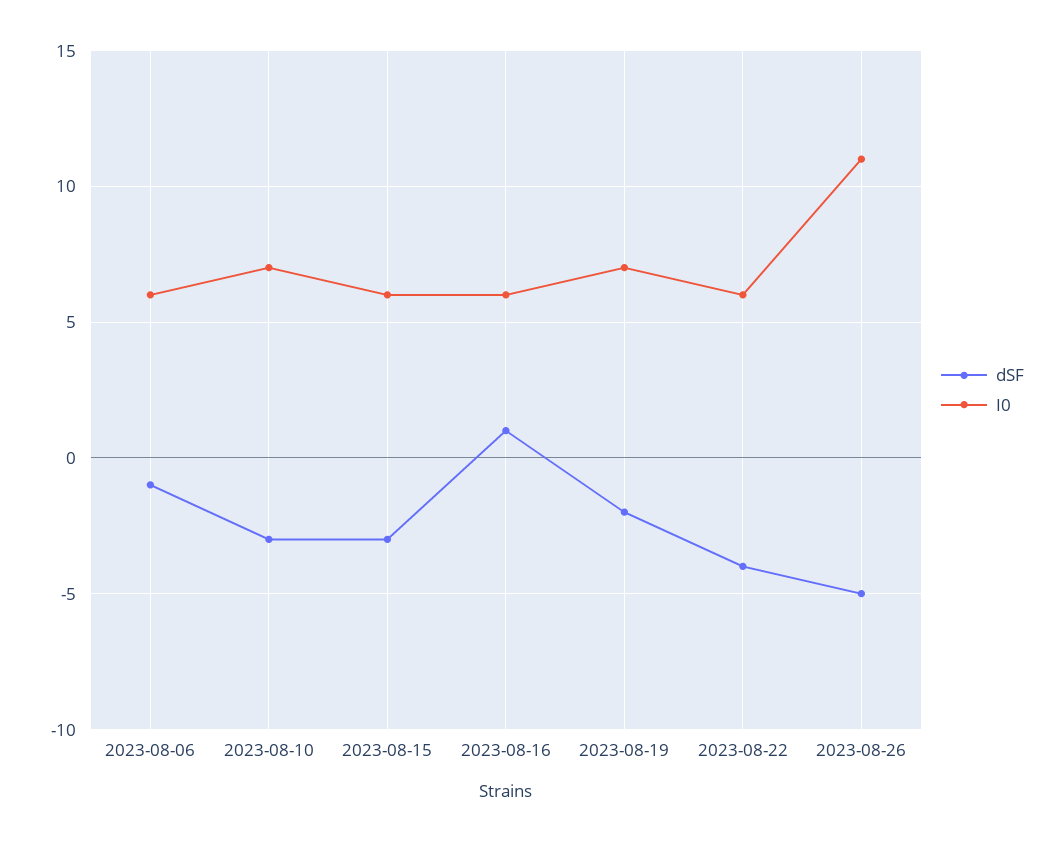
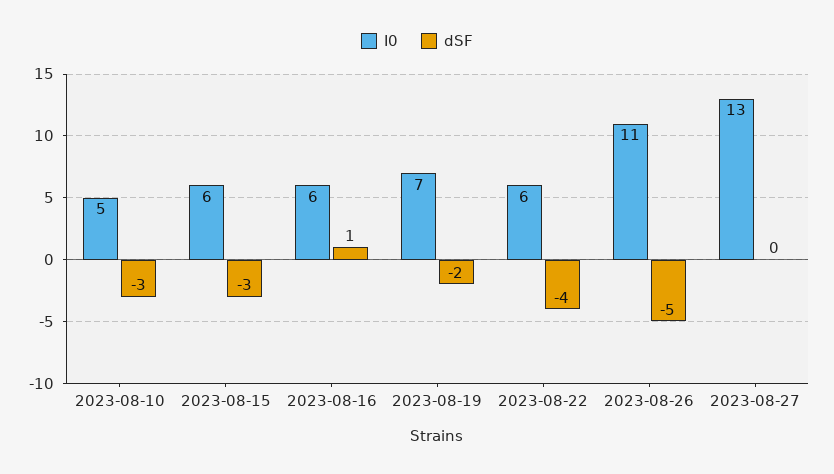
dSF, 2023-08-06: -1 -> none
I0, 2023-08-06: 6 -> none
I0, 2023-08-10: 7 -> 5
I0, 2023-08-27: none -> 13
dSF, 2023-08-27: none -> 0

